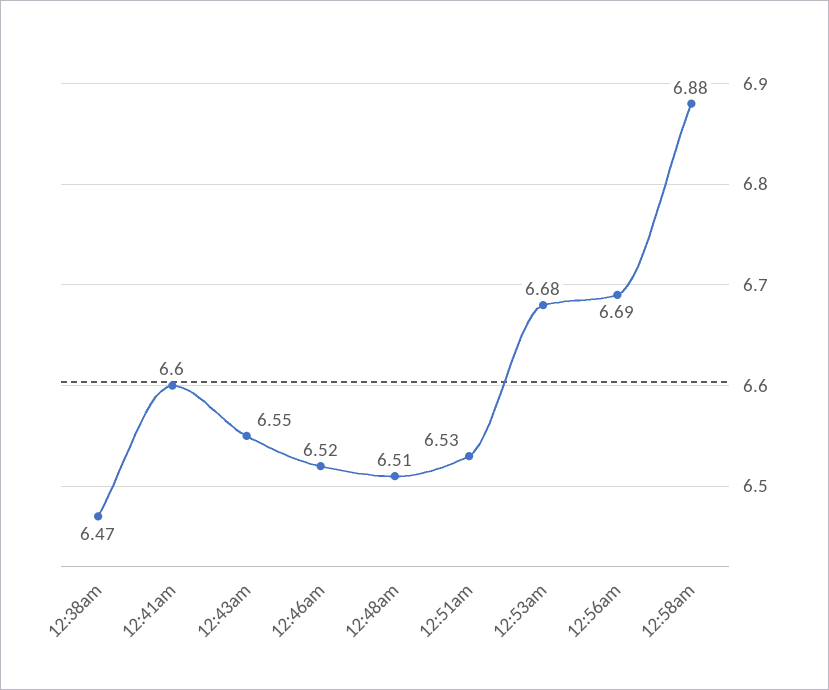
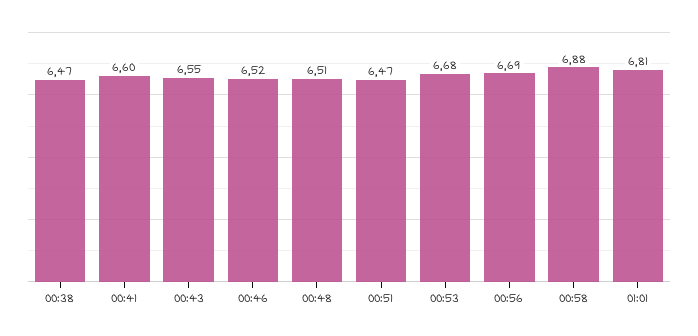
12:51am: 6.53 -> 6.47
01:01: none -> 6.81

